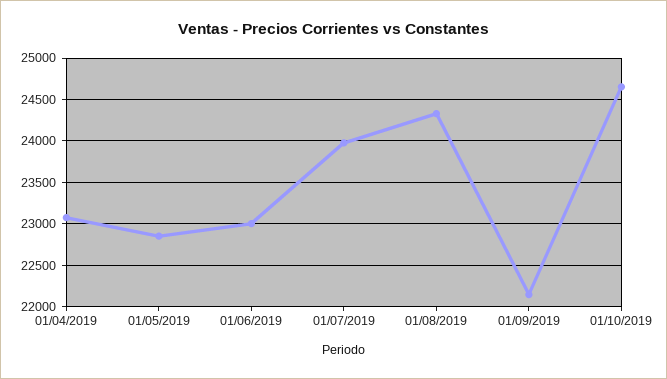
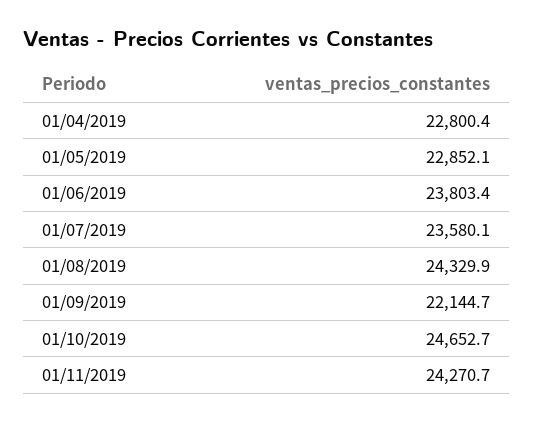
01/04/2019: 23100 -> 22800.4
01/06/2019: 23000 -> 23803.4
01/07/2019: 24000 -> 23580.1
01/11/2019: none -> 24270.7

